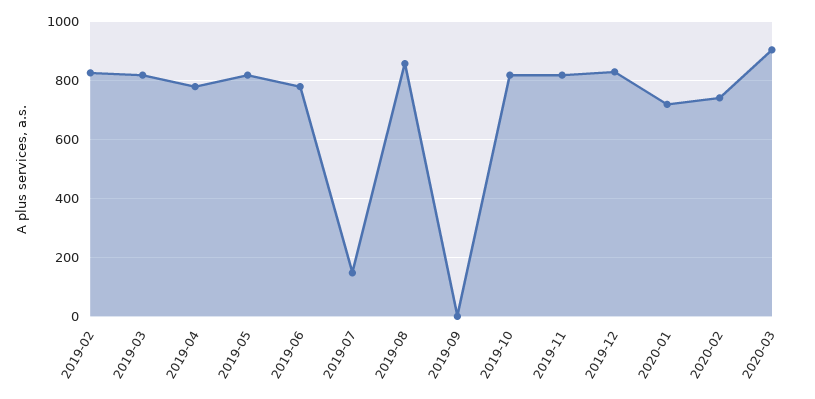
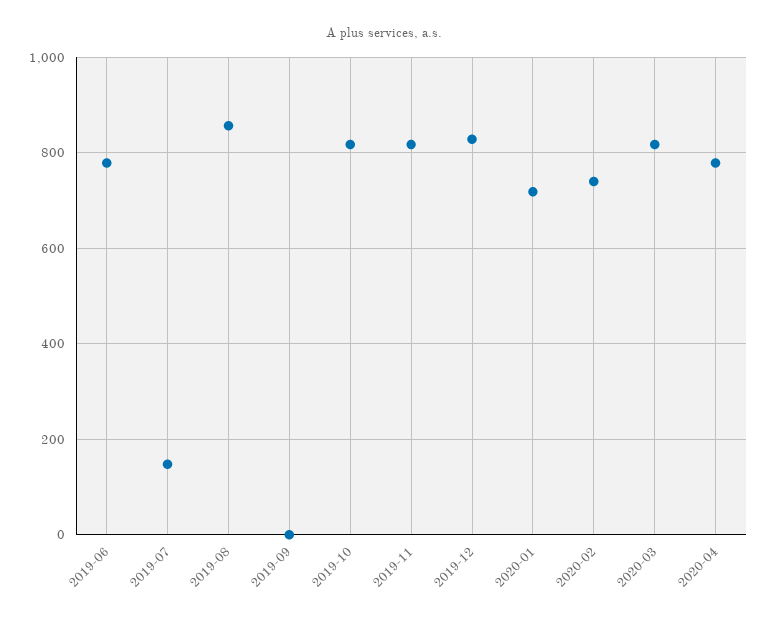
2019-02: 825 -> none
2019-03: 825 -> none
2019-04: 775 -> none
2019-05: 825 -> none
2020-03: 900 -> 820
2020-04: none -> 780

